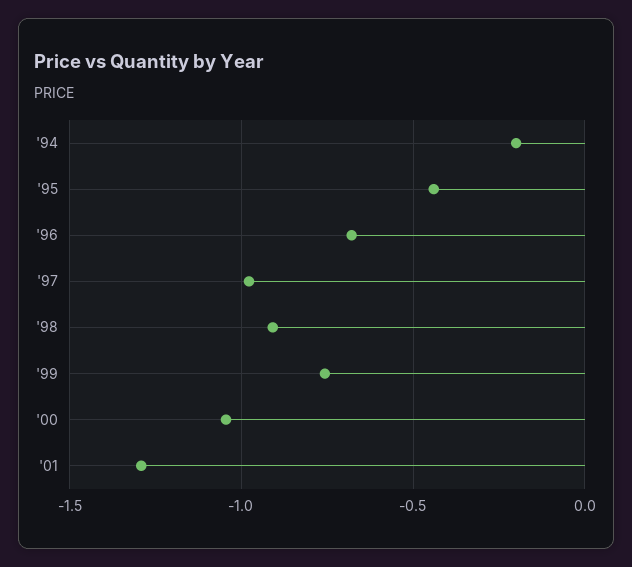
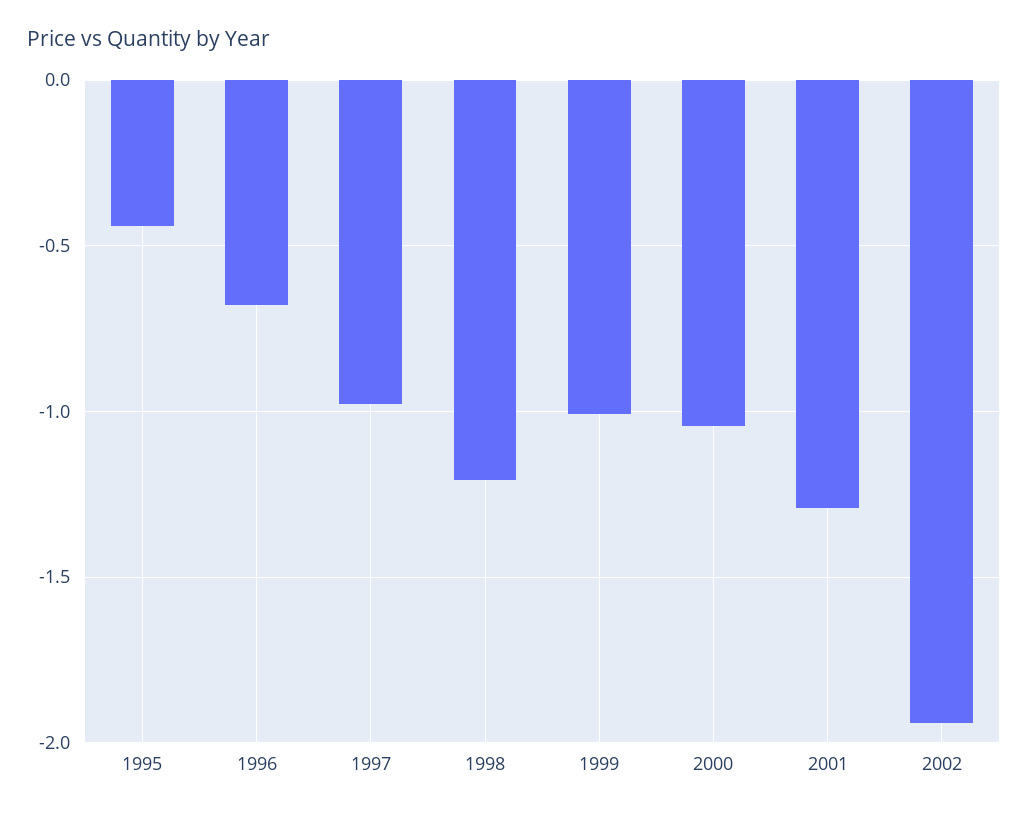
'94: -0.2 -> none
'98: -0.9 -> -1.2
'99: -0.75 -> -1
2002: none -> -1.95

